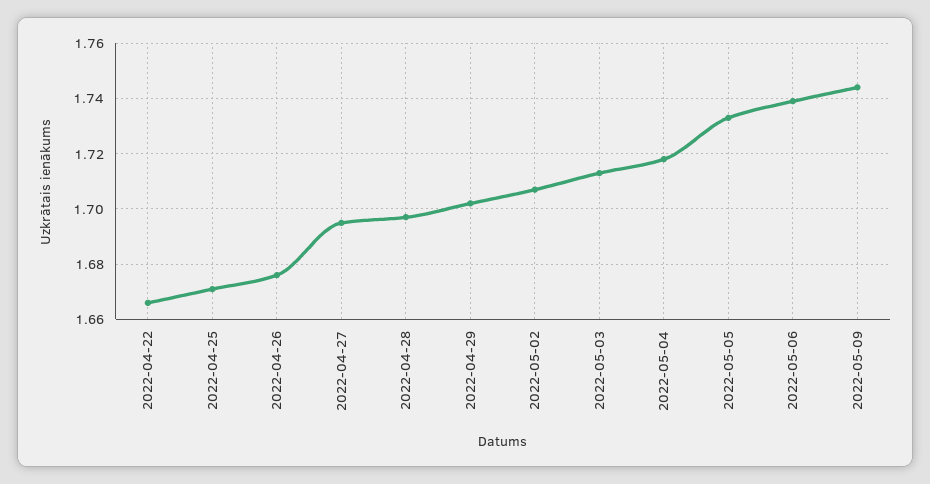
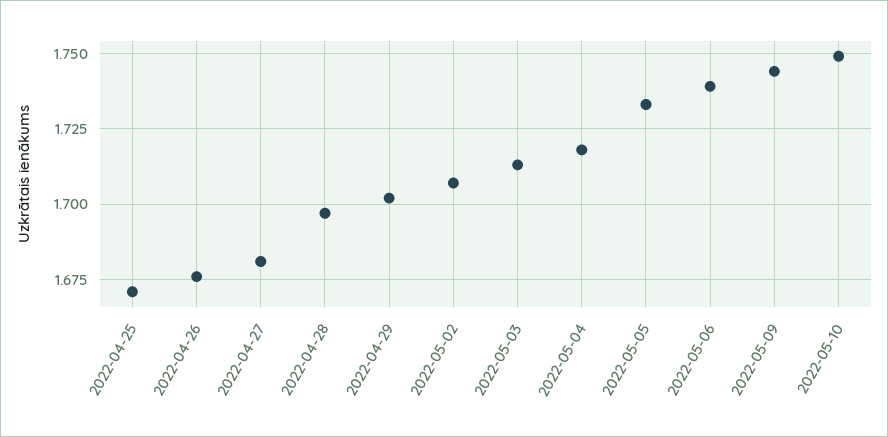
2022-04-22: 1.665 -> none
2022-04-27: 1.695 -> 1.68
2022-05-10: none -> 1.75

